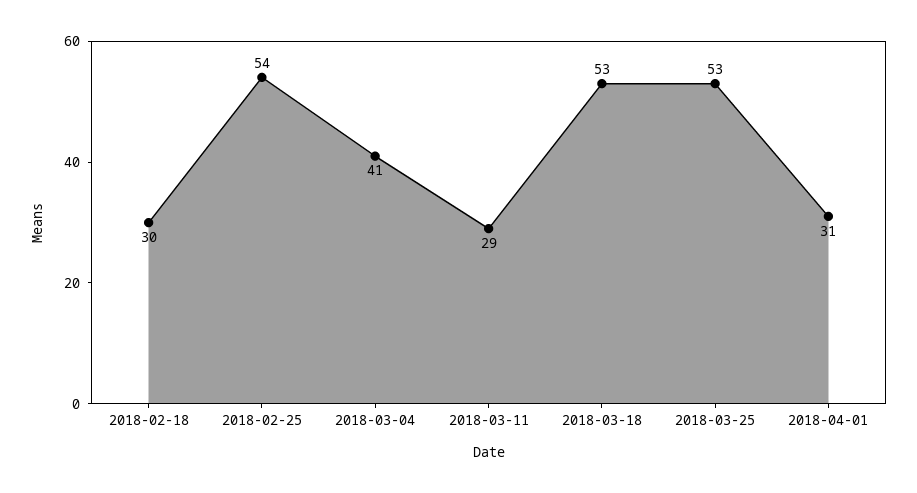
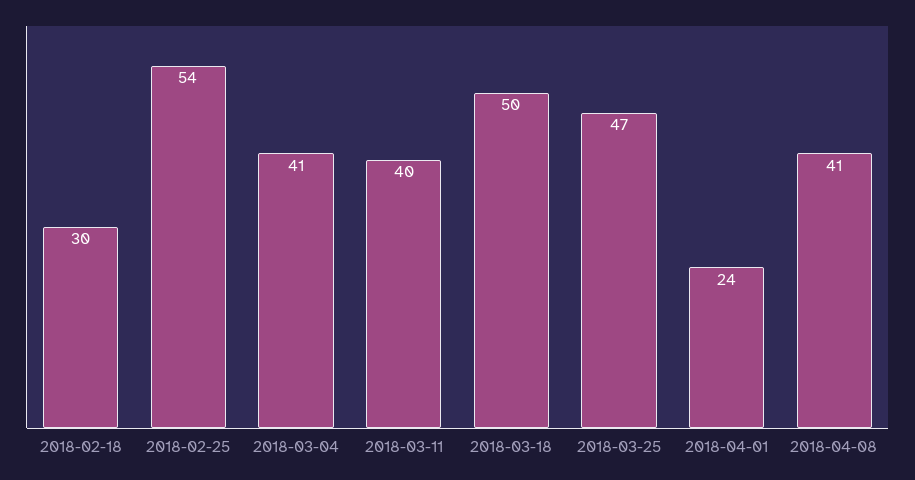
2018-03-11: 29 -> 40
2018-03-18: 53 -> 50
2018-03-25: 53 -> 47
2018-04-01: 31 -> 24
2018-04-08: none -> 41

